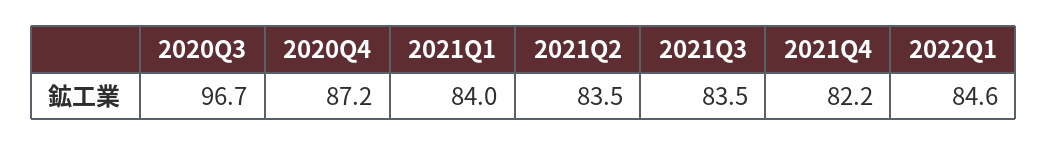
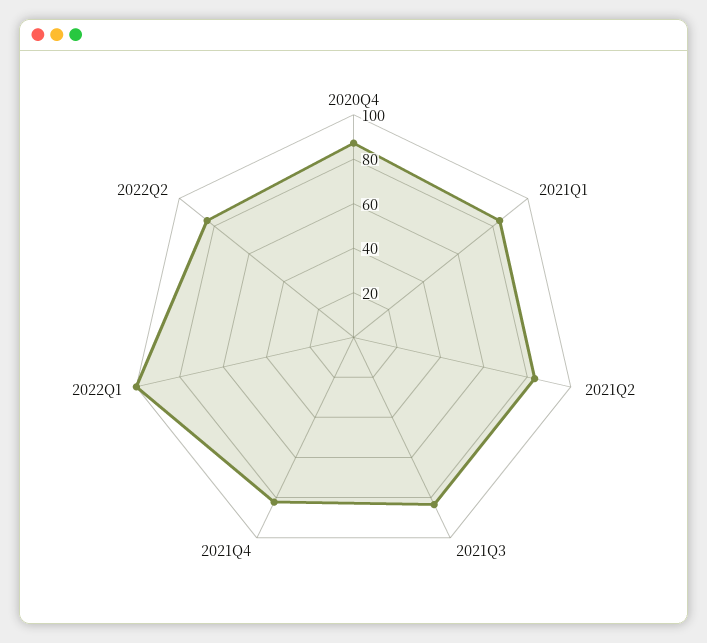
2020Q3: 96.7 -> none
2022Q1: 84.6 -> 100
2022Q2: none -> 85

